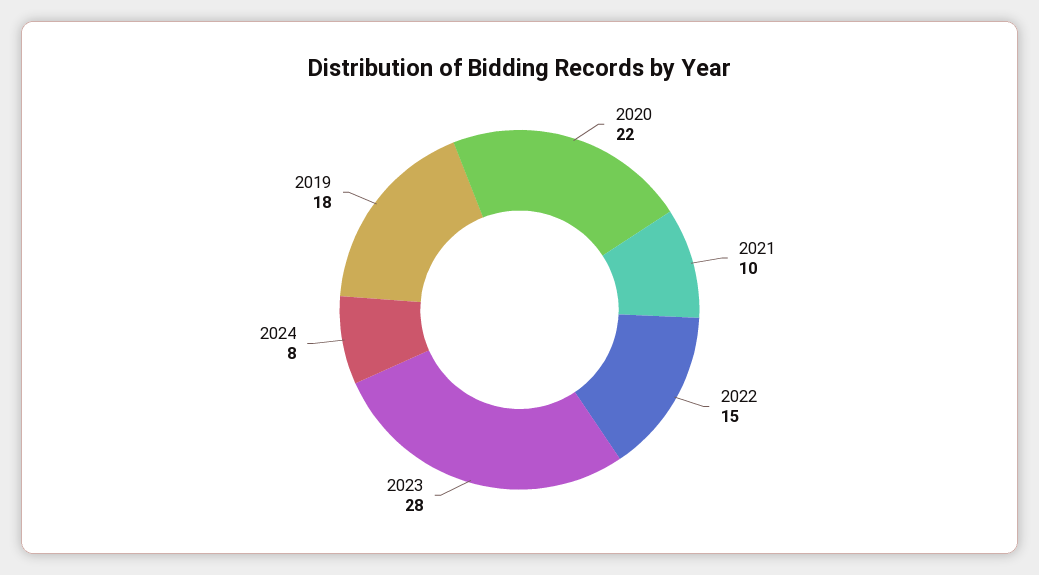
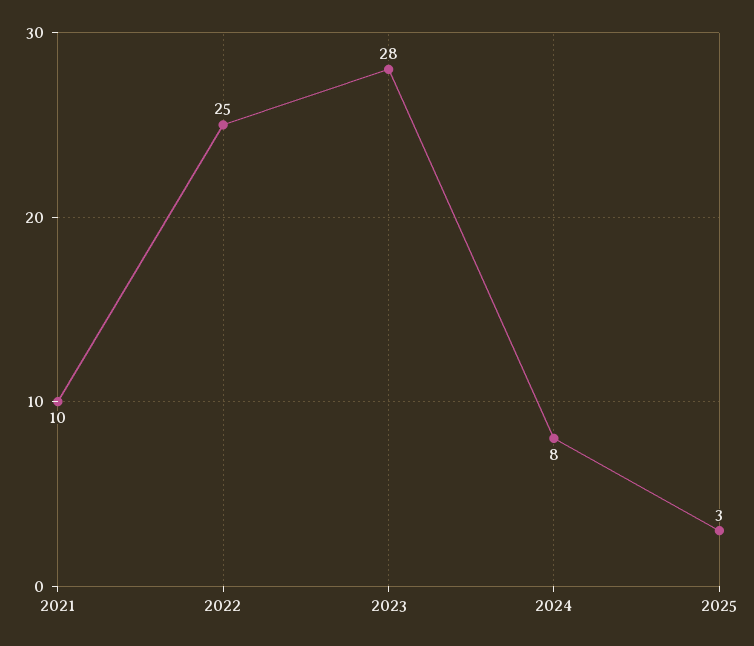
2020: 22 -> none
2022: 15 -> 25
2019: 18 -> none
2025: none -> 3

